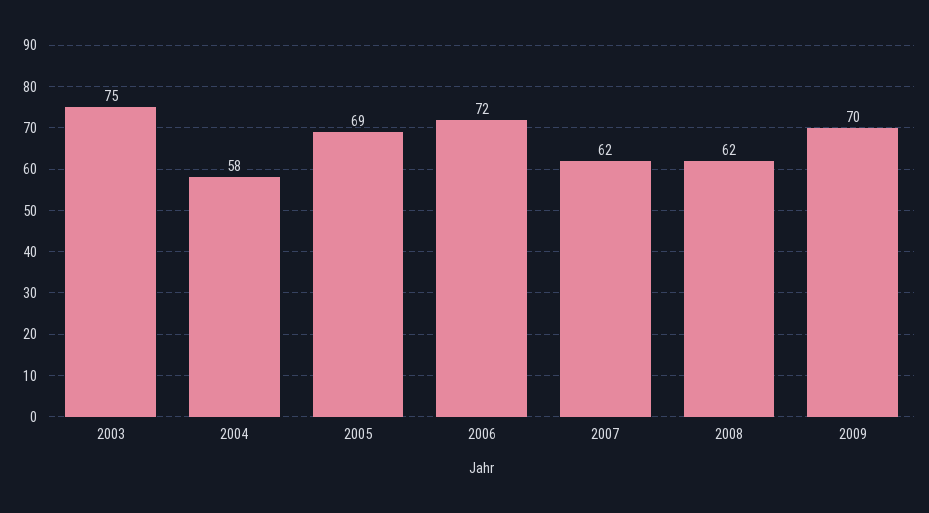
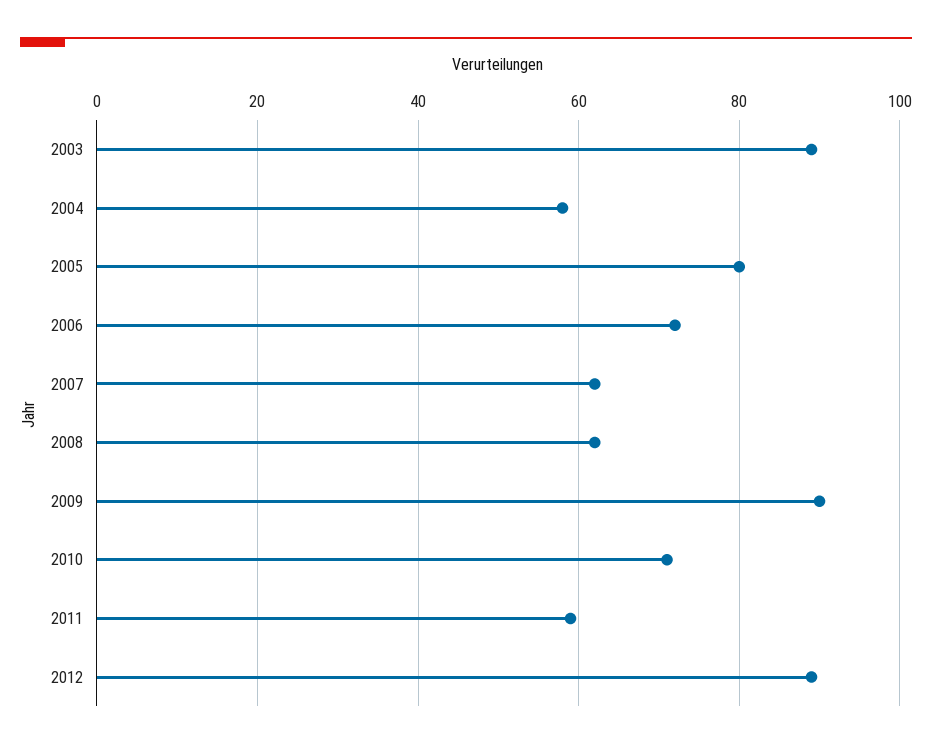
2003: 75 -> 90
2005: 69 -> 80
2009: 70 -> 90
2010: none -> 70
2011: none -> 60
2012: none -> 90

